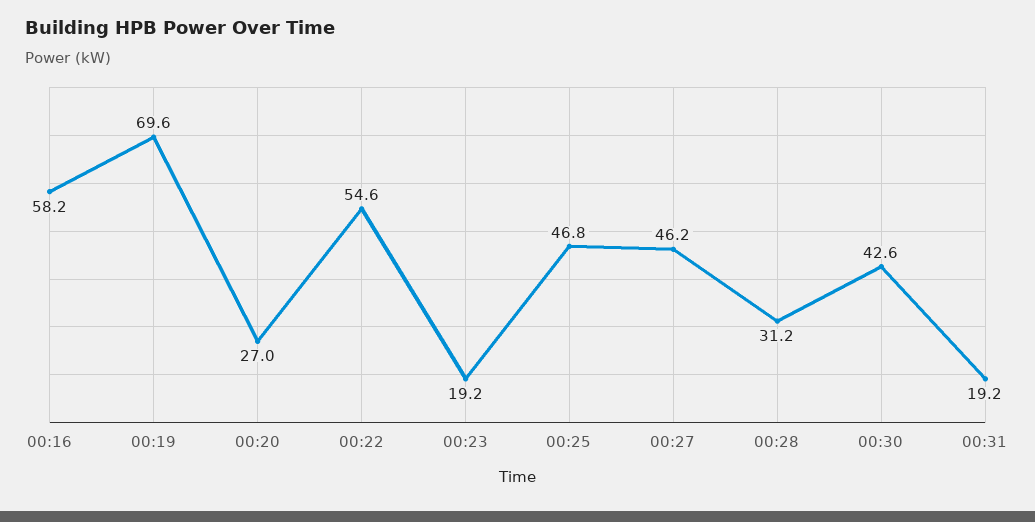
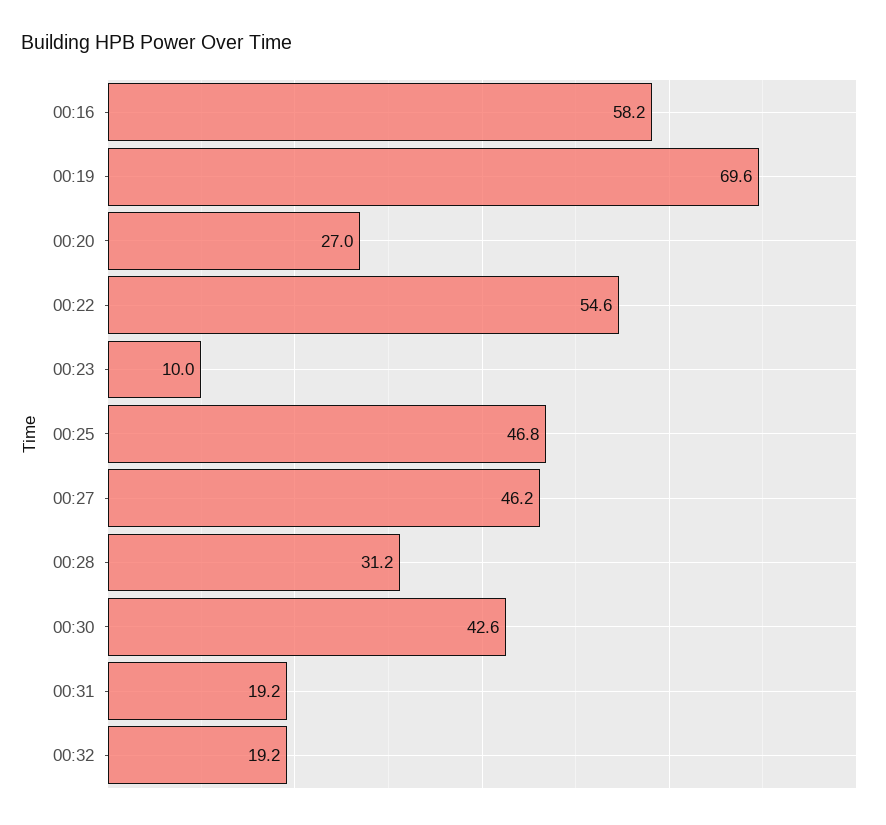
00:23: 19.2 -> 10
00:32: none -> 19.2

